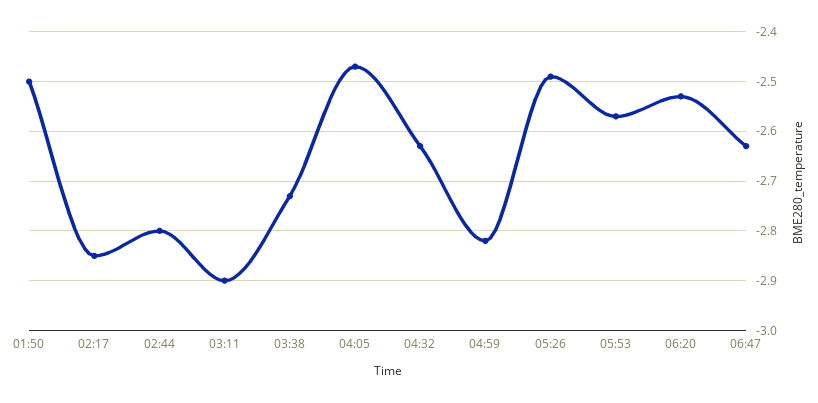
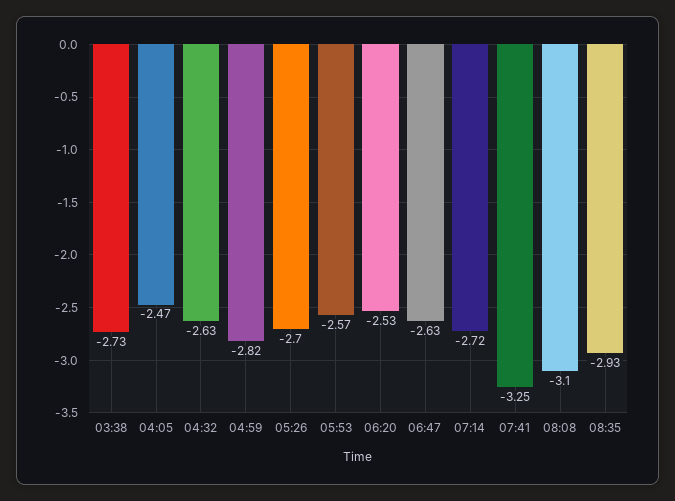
01:50: -2.5 -> none
02:17: -2.85 -> none
02:44: -2.8 -> none
03:11: -2.9 -> none
05:26: -2.5 -> -2.7
07:14: none -> -2.72
07:41: none -> -3.25
08:08: none -> -3.1
08:35: none -> -2.93

